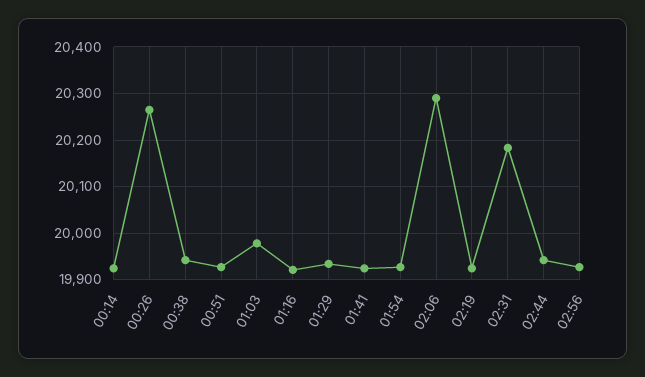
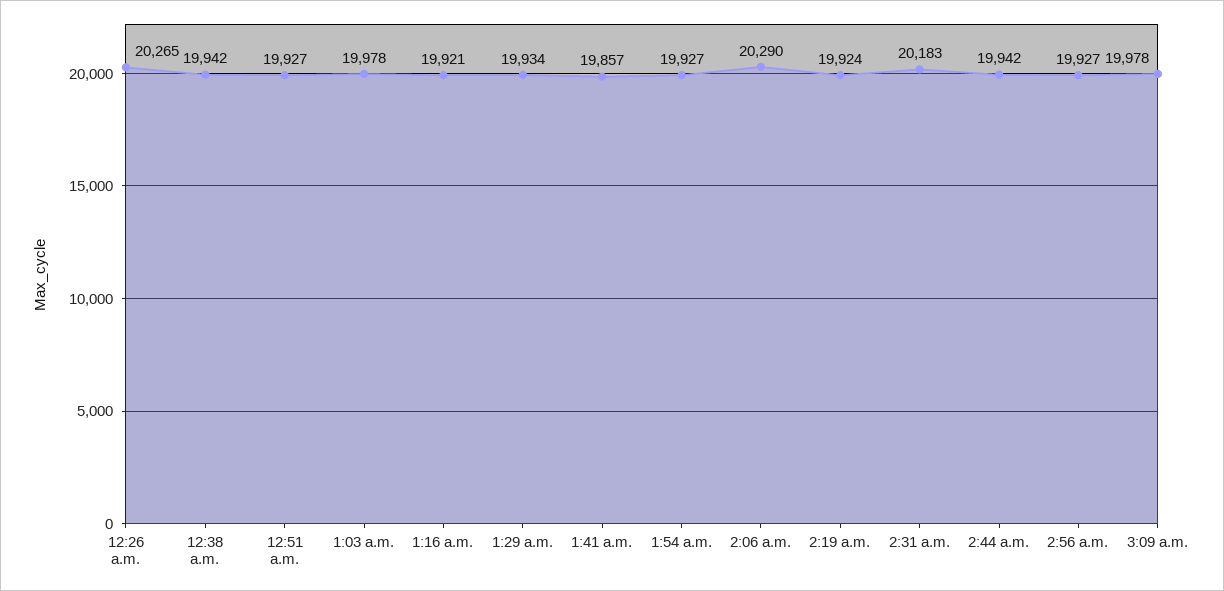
00:14: 19920 -> none
01:41: 19920 -> 19857
3:09 a.m.: none -> 19978

